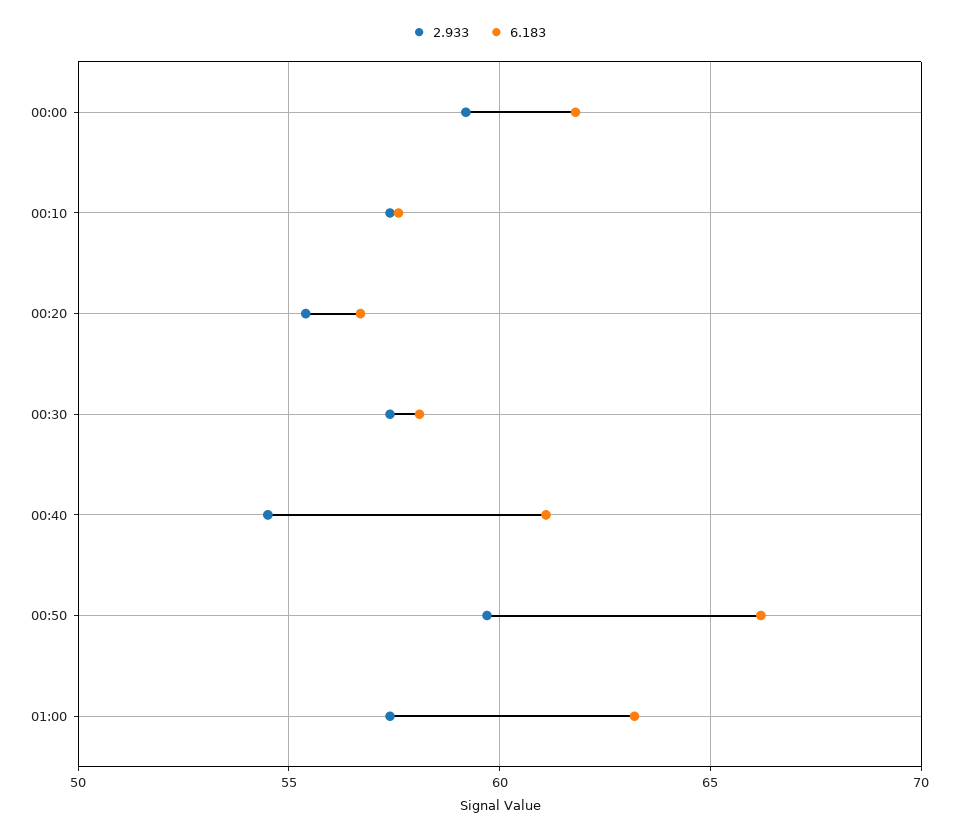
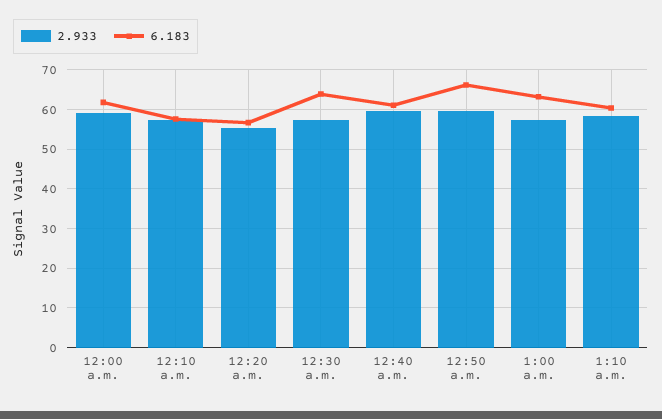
6.183, 00:30: 58 -> 64
2.933, 00:40: 54.5 -> 60
2.933, 1:10 a.m.: none -> 58
6.183, 1:10 a.m.: none -> 60

